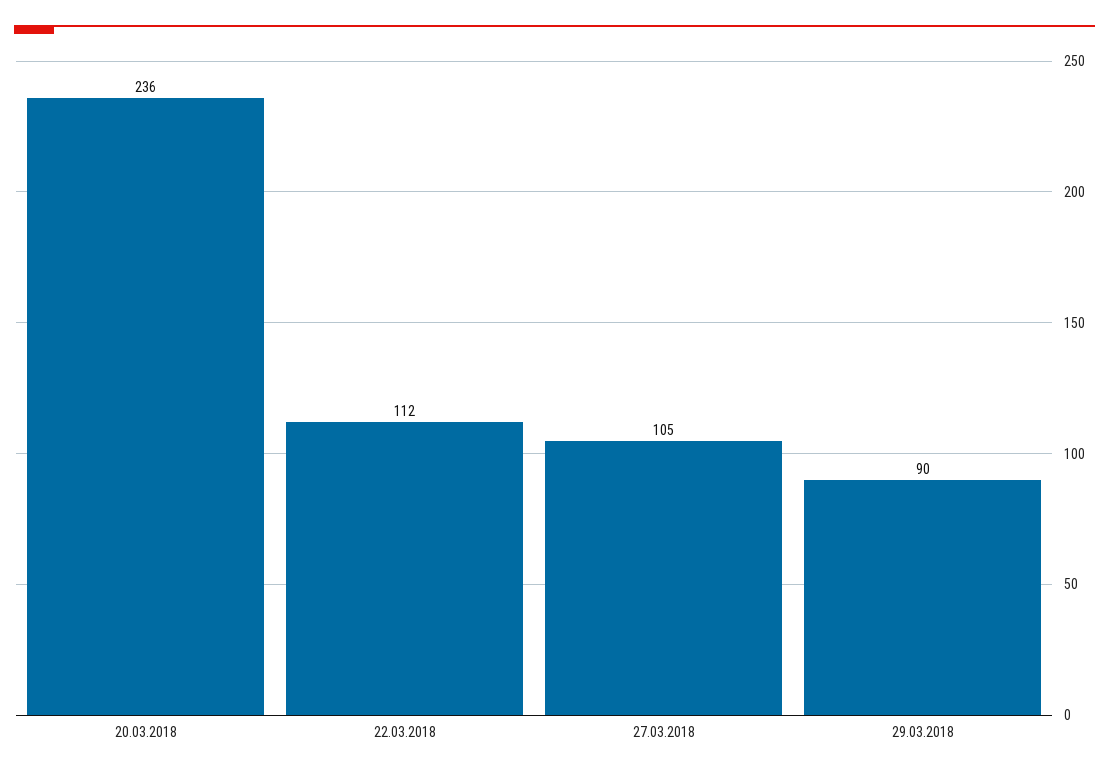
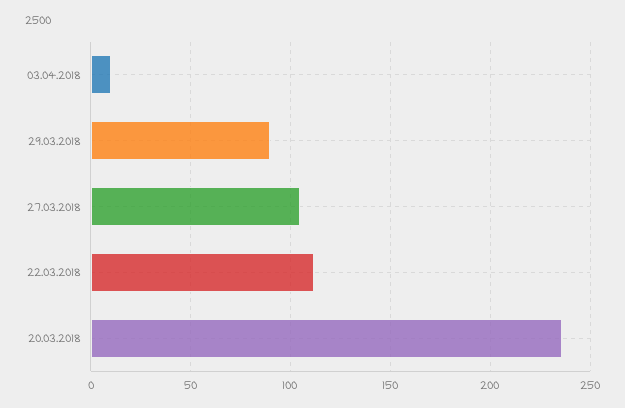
03.04.2018: none -> 10

